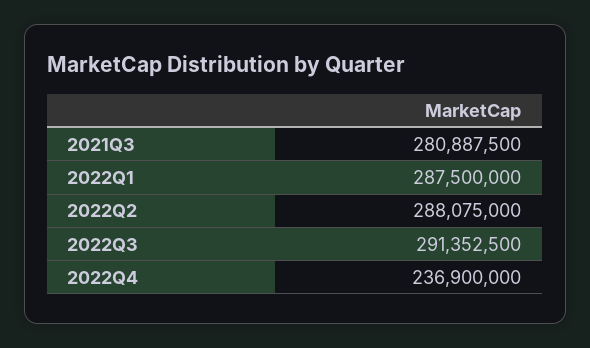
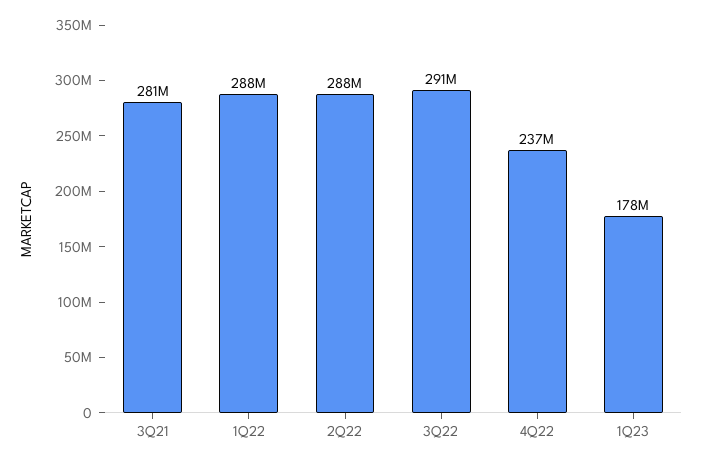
1Q23: none -> 178000000

